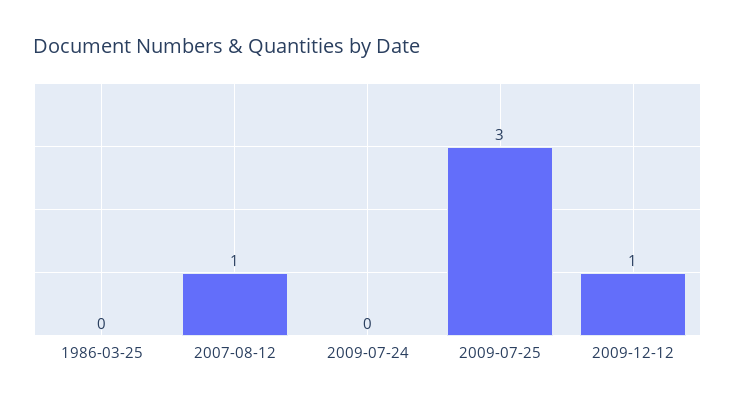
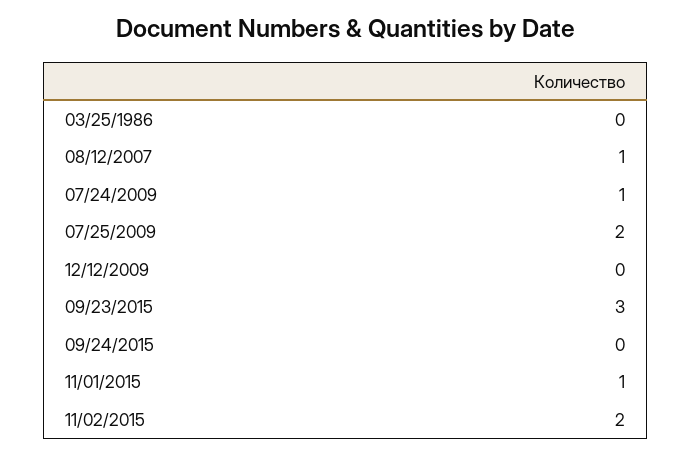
2009-07-24: 0 -> 1
2009-07-25: 3 -> 2
2009-12-12: 1 -> 0
09/23/2015: none -> 3
09/24/2015: none -> 0
11/01/2015: none -> 1
11/02/2015: none -> 2

